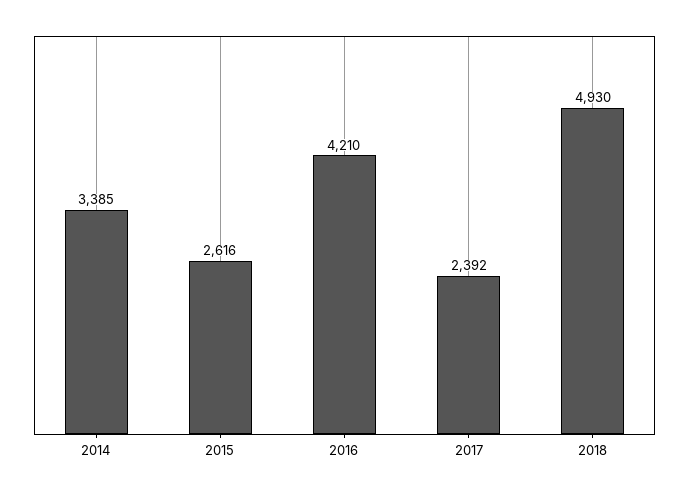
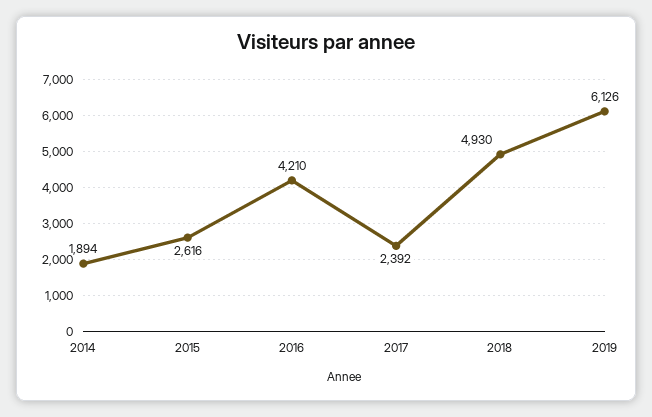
2014: 3385 -> 1894
2019: none -> 6126

